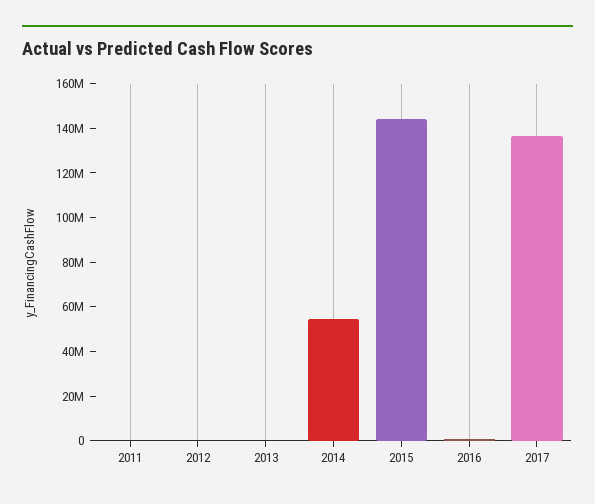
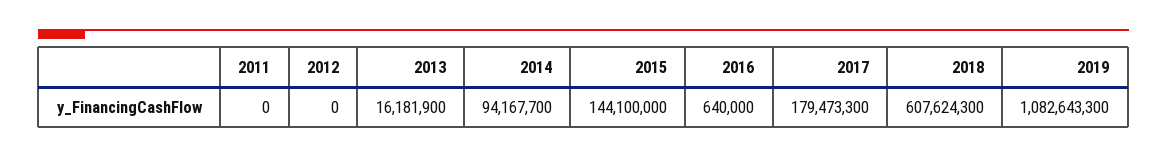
2013: 0 -> 16181900
2014: 55000000 -> 94167700
2017: 135000000 -> 179473300
2018: none -> 607624300
2019: none -> 1082643300

